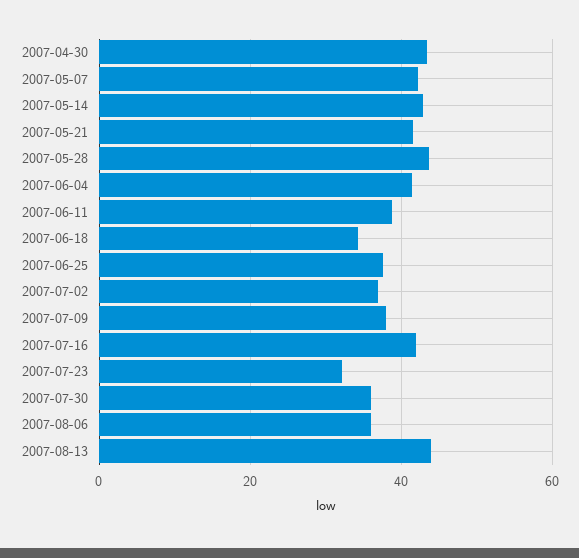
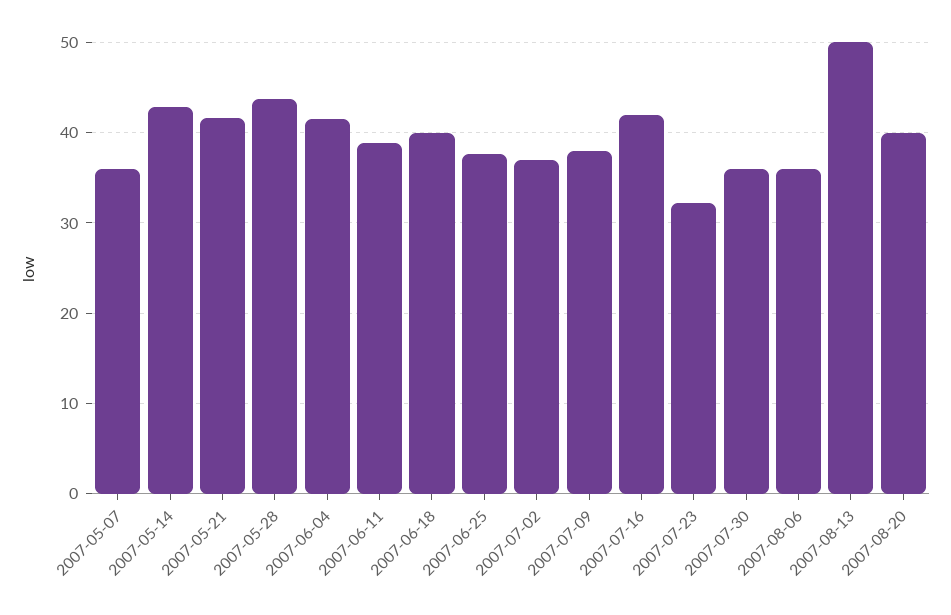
2007-04-30: 44 -> none
2007-05-07: 42 -> 36
2007-06-18: 34 -> 40
2007-08-13: 44 -> 50
2007-08-20: none -> 40

